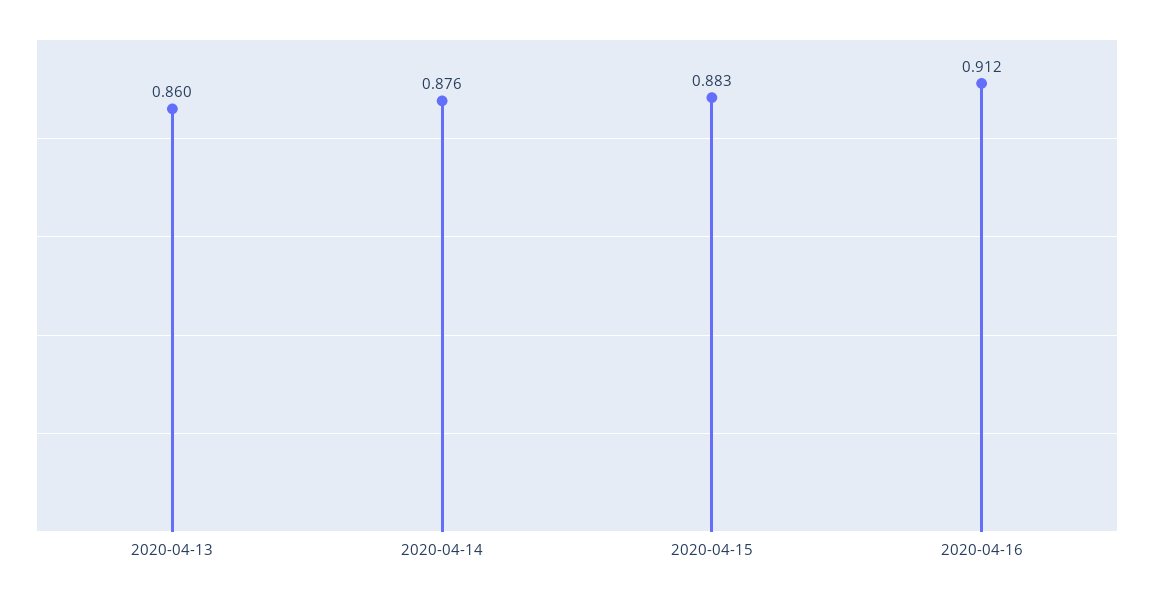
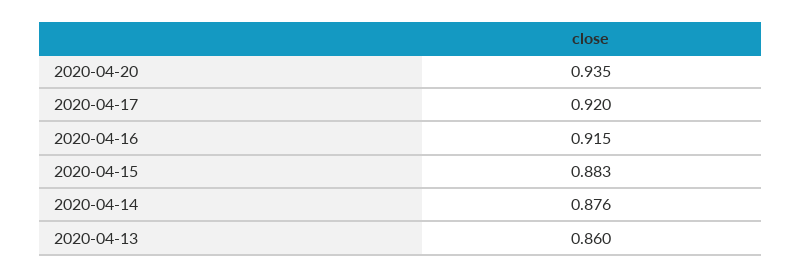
2020-04-16: 0.912 -> 0.915
2020-04-20: none -> 0.935
2020-04-17: none -> 0.92

